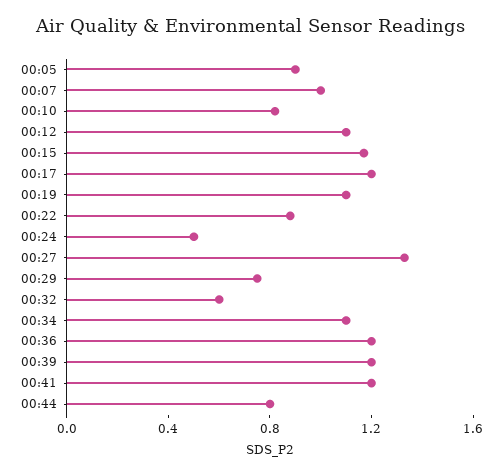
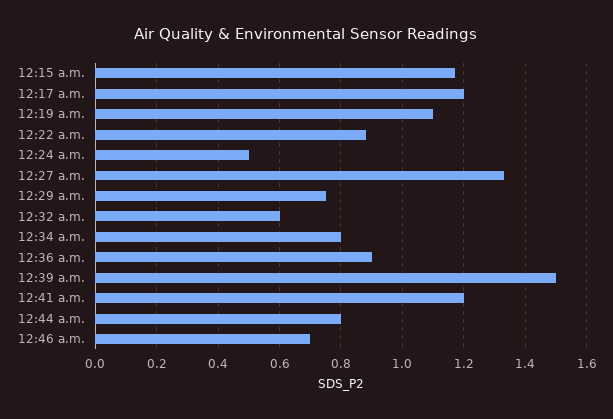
00:05: 0.9 -> none
00:07: 1 -> none
00:10: 0.8 -> none
00:12: 1.1 -> none
00:34: 1.1 -> 0.8
00:36: 1.2 -> 0.9
00:39: 1.2 -> 1.5
12:46 a.m.: none -> 0.7

